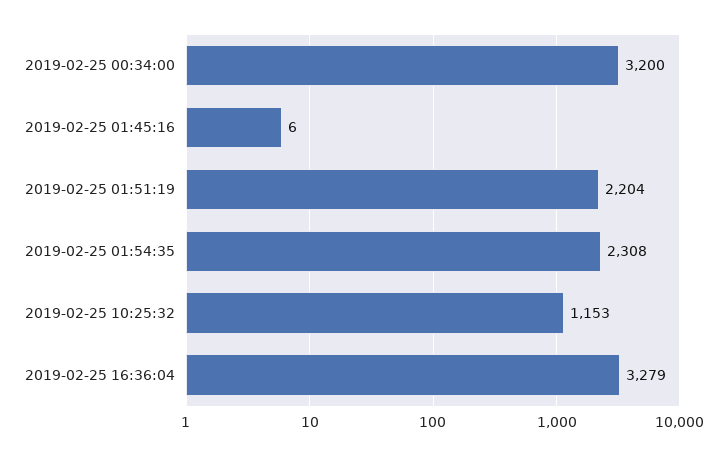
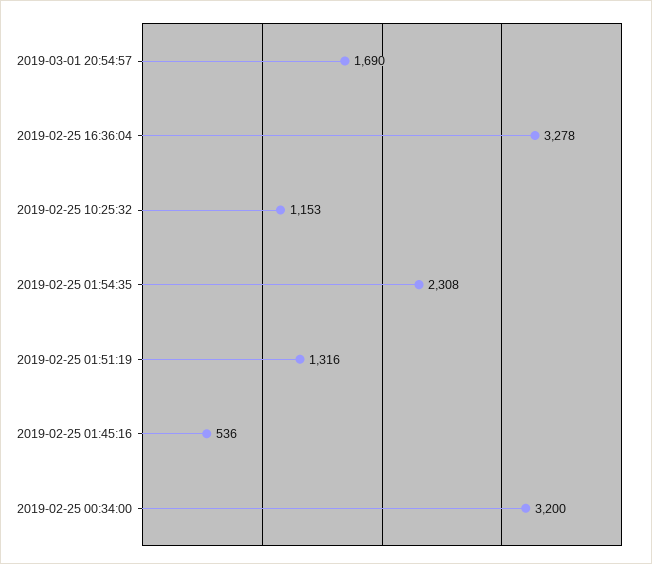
2019-02-25 01:45:16: 6 -> 536
2019-02-25 01:51:19: 2204 -> 1316
2019-02-25 16:36:04: 3279 -> 3278
2019-03-01 20:54:57: none -> 1690

